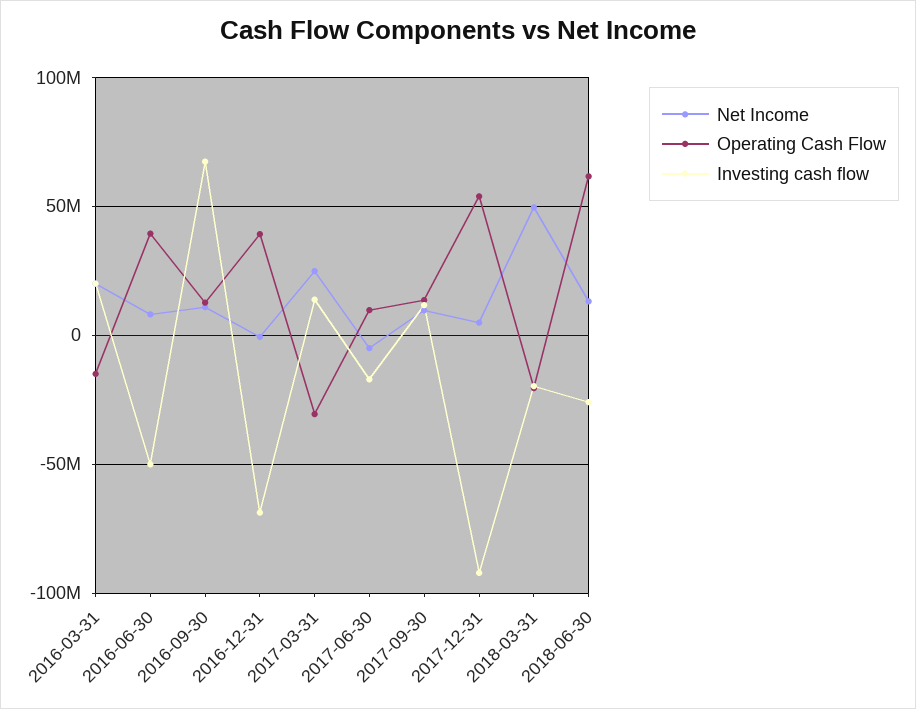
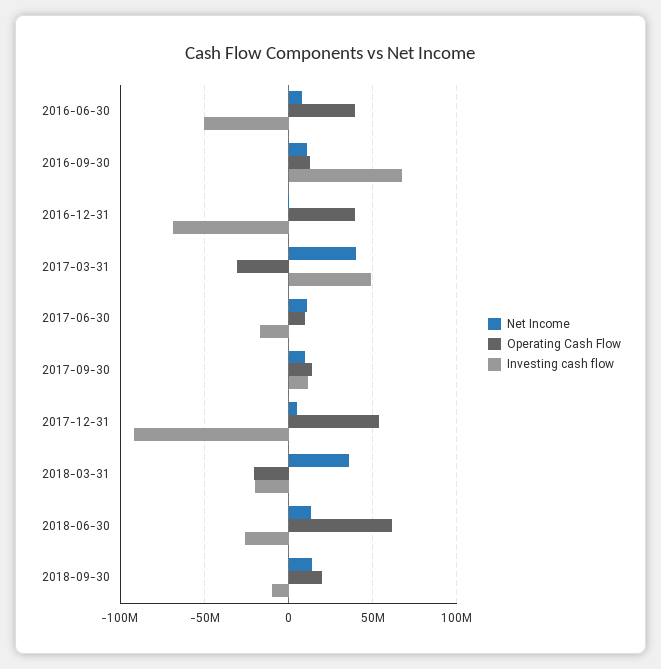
Net Income, 2016-03-31: 20000000 -> none
Operating Cash Flow, 2016-03-31: -15000000 -> none
Investing cash flow, 2016-03-31: 20000000 -> none
Net Income, 2017-03-31: 25000000 -> 40000000
Investing cash flow, 2017-03-31: 15000000 -> 50000000
Net Income, 2017-06-30: -5000000 -> 10000000
Net Income, 2018-03-31: 50000000 -> 35000000
Net Income, 2018-09-30: none -> 15000000
Operating Cash Flow, 2018-09-30: none -> 20000000
Investing cash flow, 2018-09-30: none -> -10000000

